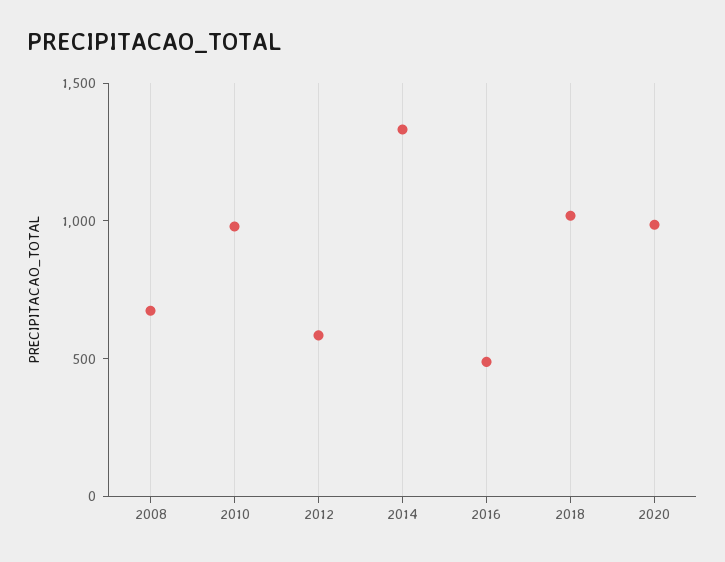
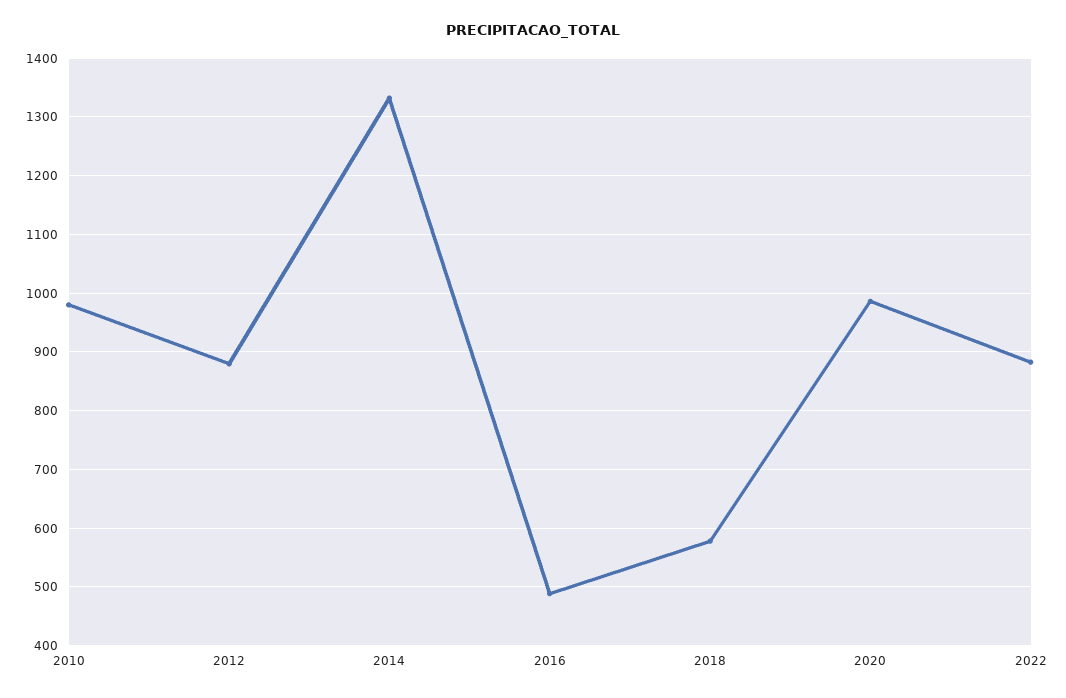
2008: 700 -> none
2012: 600 -> 880
2018: 1000 -> 580
2022: none -> 880

